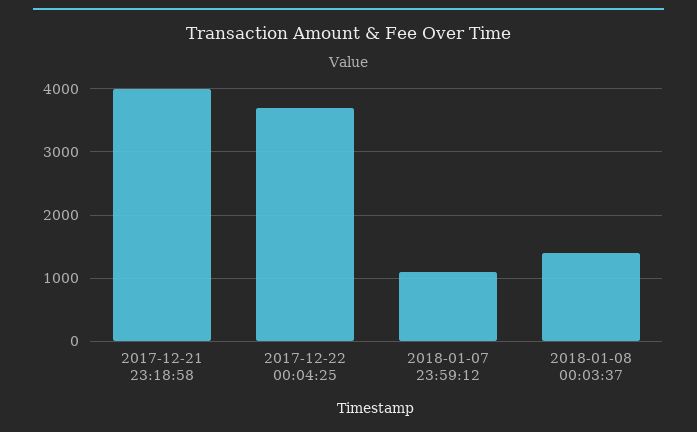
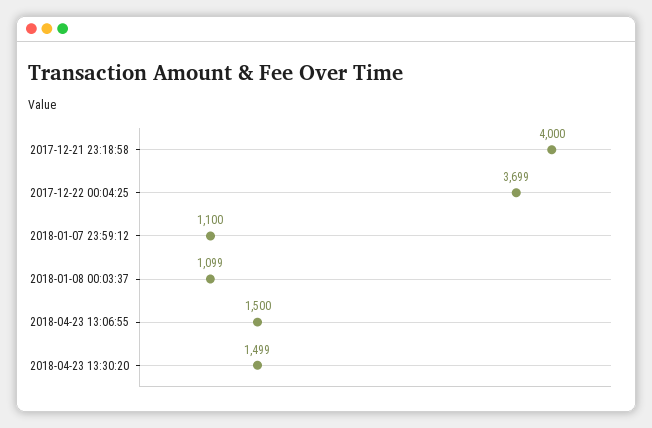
2018-01-08 00:03:37: 1400 -> 1099
2018-04-23 13:06:55: none -> 1500
2018-04-23 13:30:20: none -> 1499

